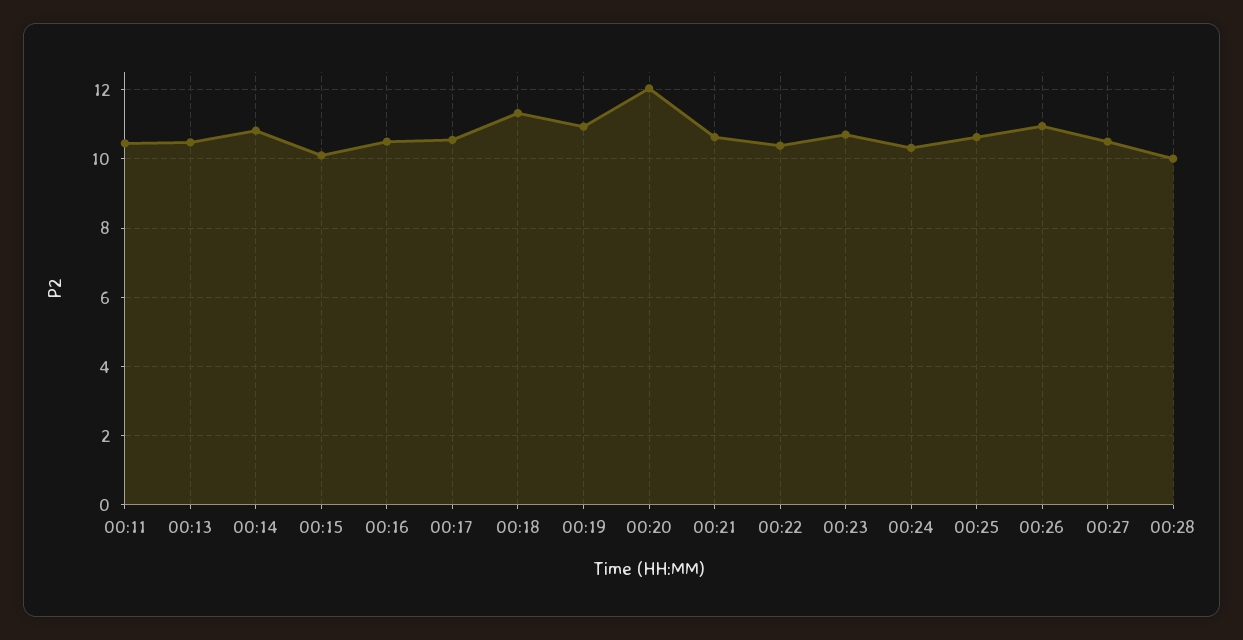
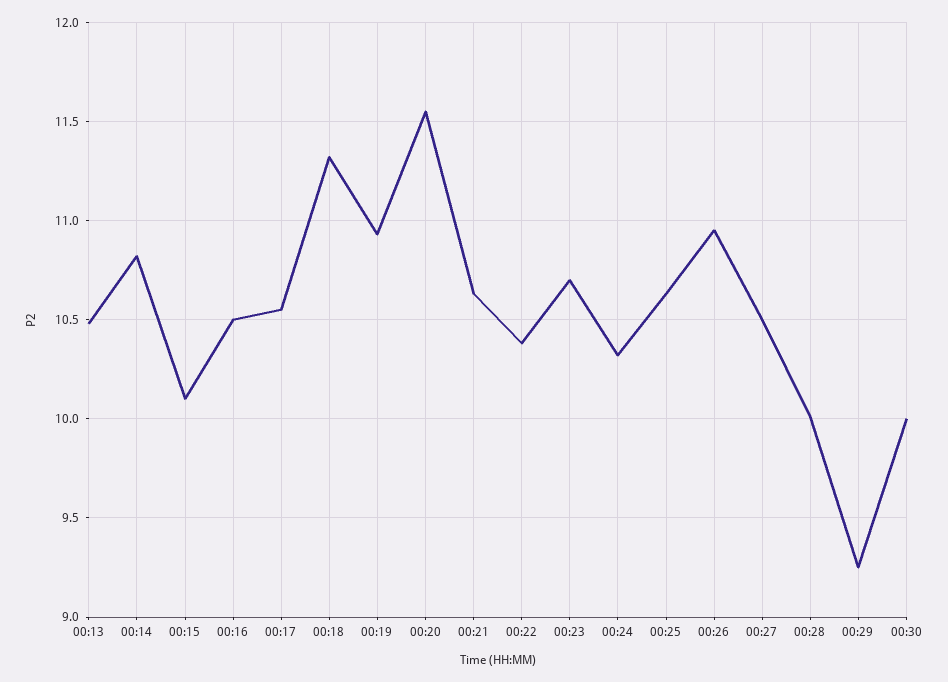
00:11: 10.4 -> none
00:20: 12 -> 11.55
00:29: none -> 9.25
00:30: none -> 10

